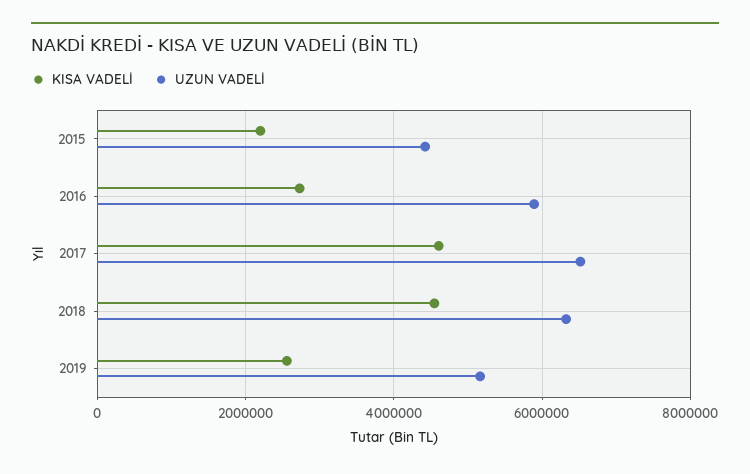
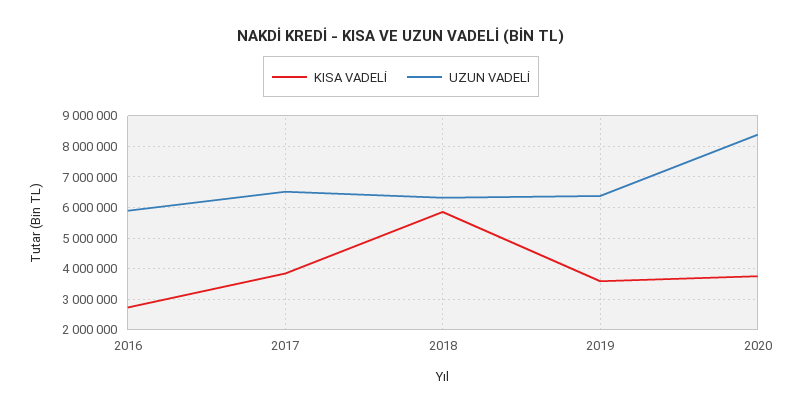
KISA VADELİ, 2015: 2200000 -> none
UZUN VADELİ, 2015: 4400000 -> none
KISA VADELİ, 2017: 4600000 -> 3800000
KISA VADELİ, 2018: 4600000 -> 5800000
KISA VADELİ, 2019: 2600000 -> 3600000
UZUN VADELİ, 2019: 5200000 -> 6400000
KISA VADELİ, 2020: none -> 3800000
UZUN VADELİ, 2020: none -> 8400000

